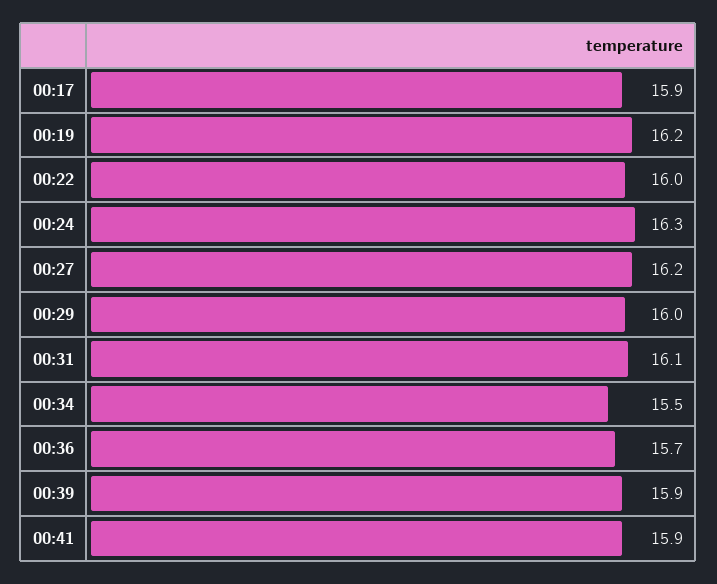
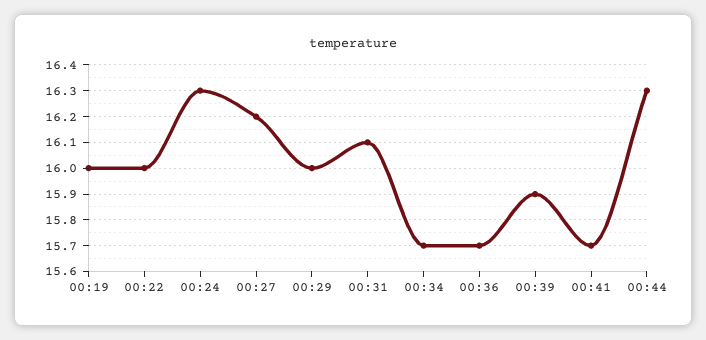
00:17: 15.9 -> none
00:19: 16.2 -> 16
00:34: 15.5 -> 15.7
00:41: 15.9 -> 15.7
00:44: none -> 16.3

